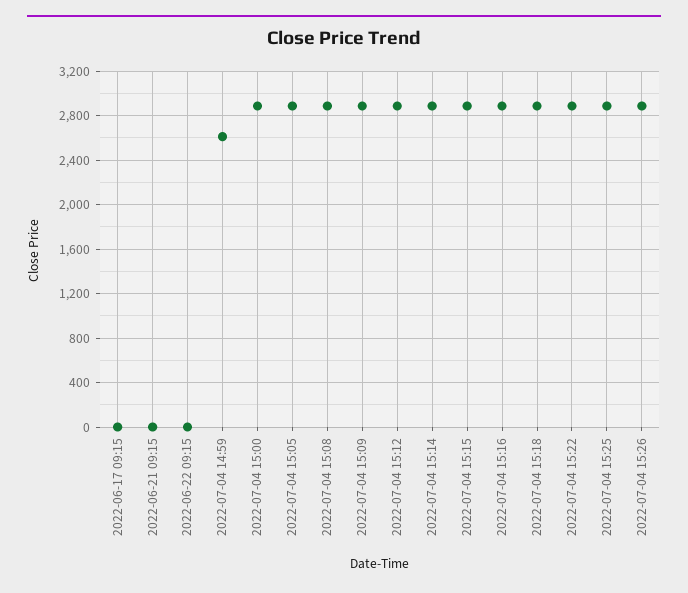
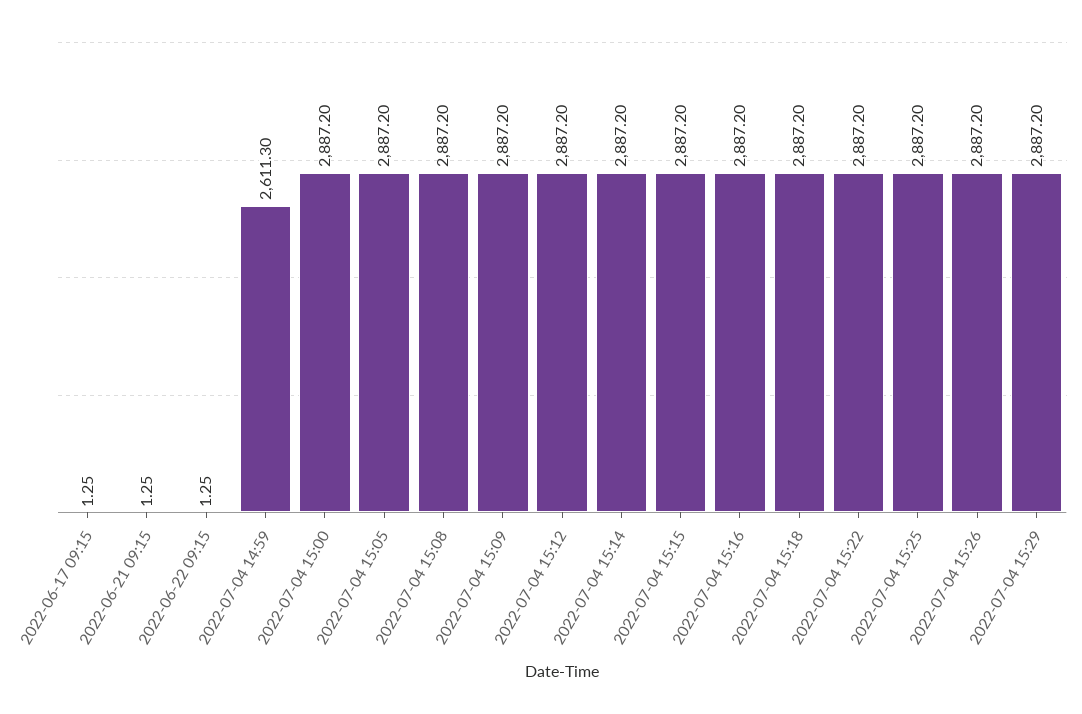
2022-07-04 15:29: none -> 2887.2

